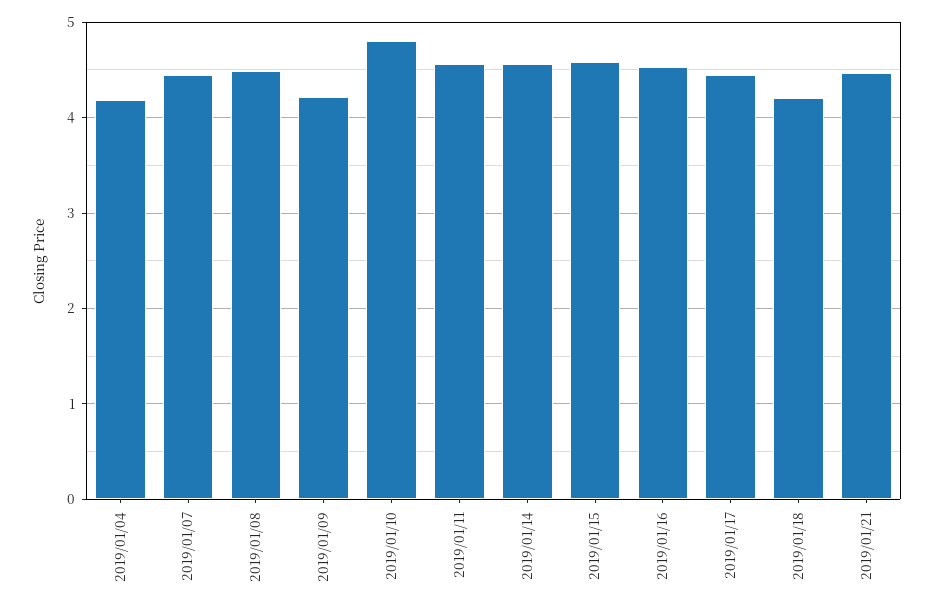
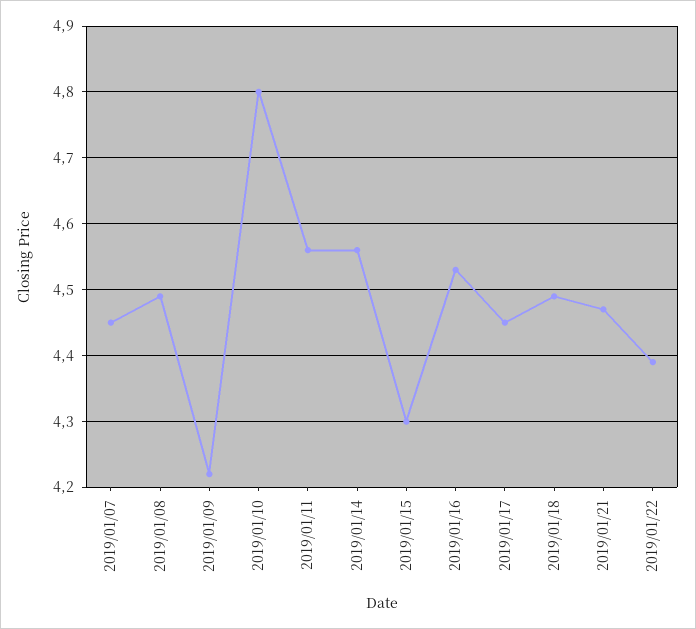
2019/01/04: 4.2 -> none
2019/01/15: 4.6 -> 4.3
2019/01/18: 4.2 -> 4.49
2019/01/22: none -> 4.39

